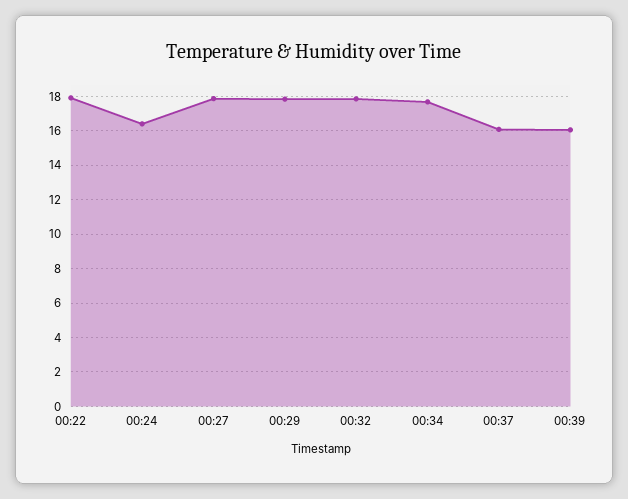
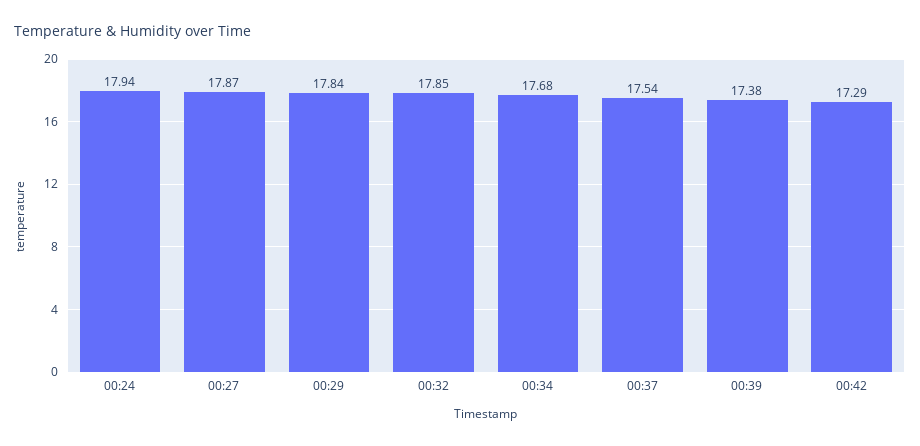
00:22: 18 -> none
00:24: 16.5 -> 17.94
00:37: 16 -> 17.54
00:39: 16 -> 17.38
00:42: none -> 17.29

